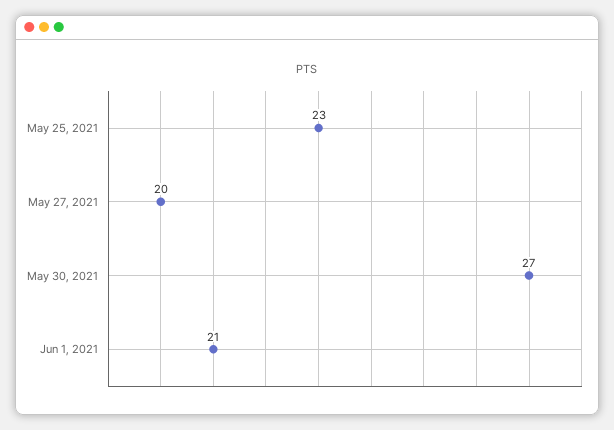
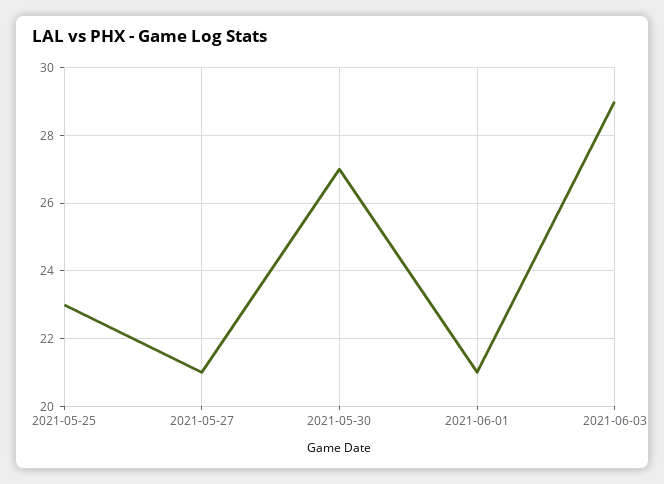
May 27, 2021: 20 -> 21
2021-06-03: none -> 29

